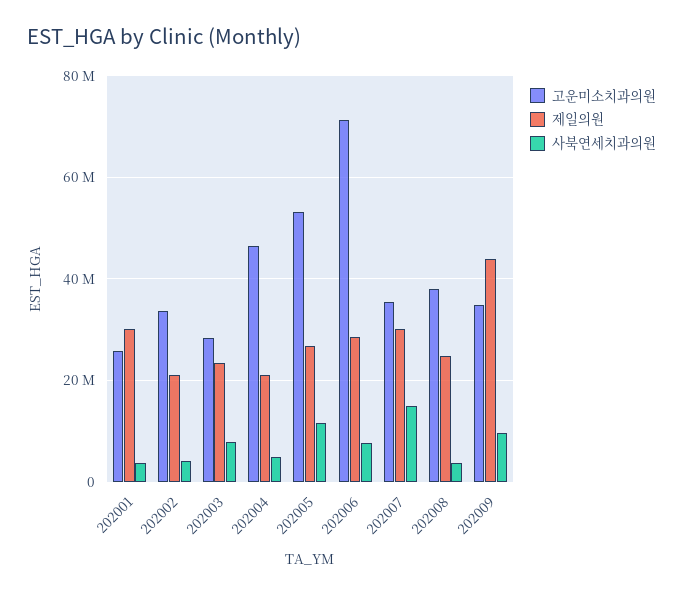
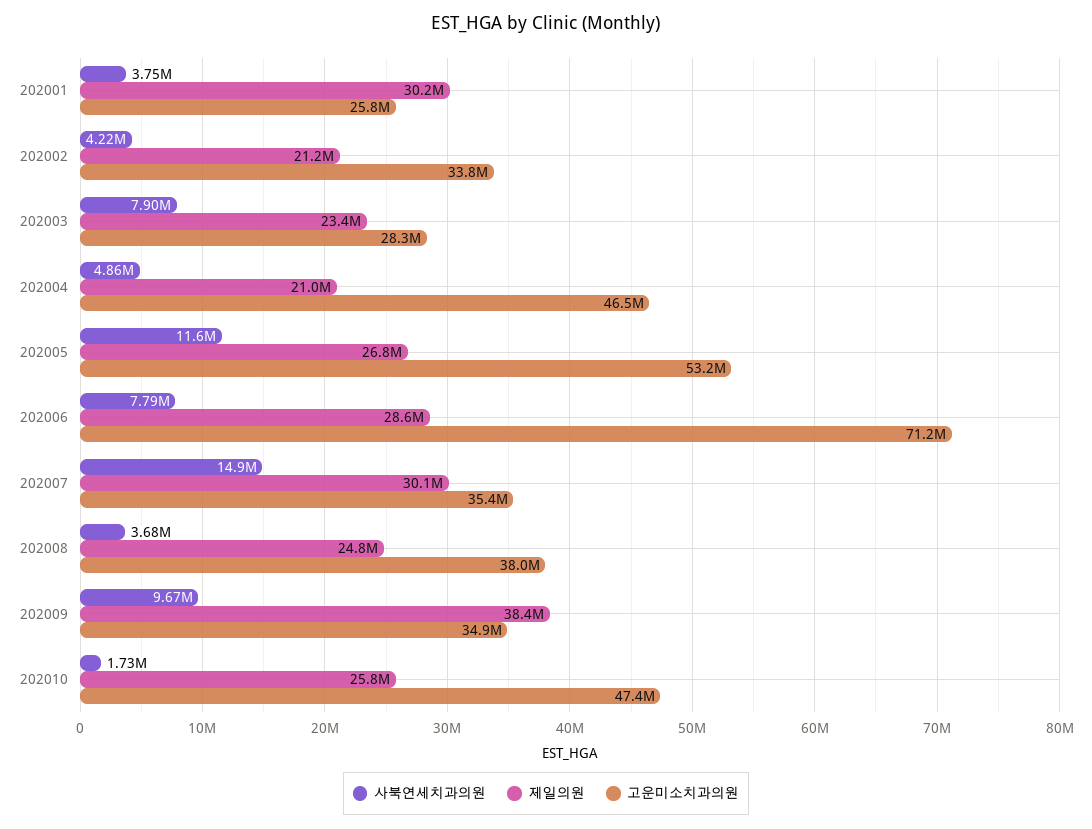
제일의원, 202009: 44000000 -> 38400000
사북연세치과의원, 202010: none -> 1730000
제일의원, 202010: none -> 25800000
고운미소치과의원, 202010: none -> 47400000

